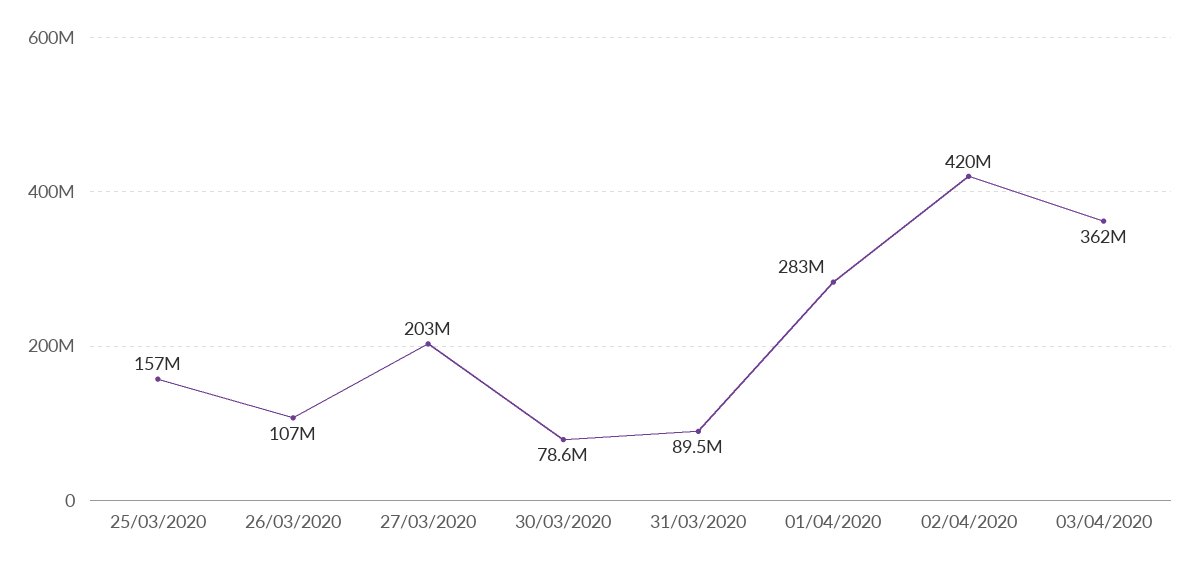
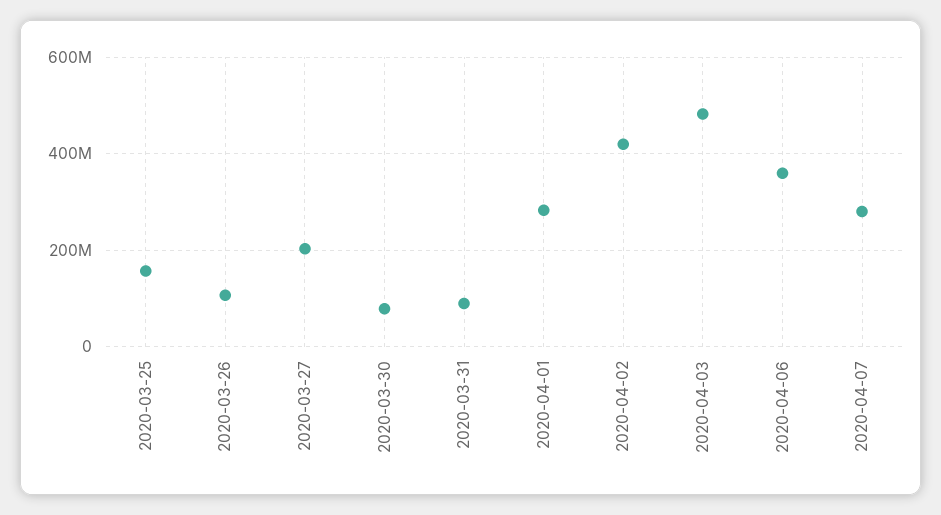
03/04/2020: 362000000 -> 480000000
2020-04-06: none -> 360000000
2020-04-07: none -> 280000000

